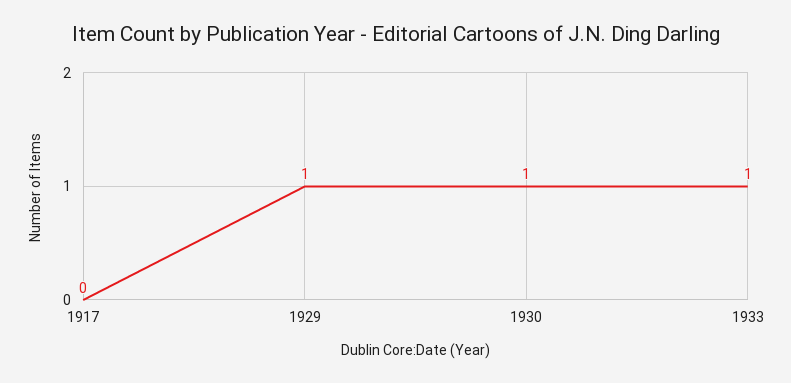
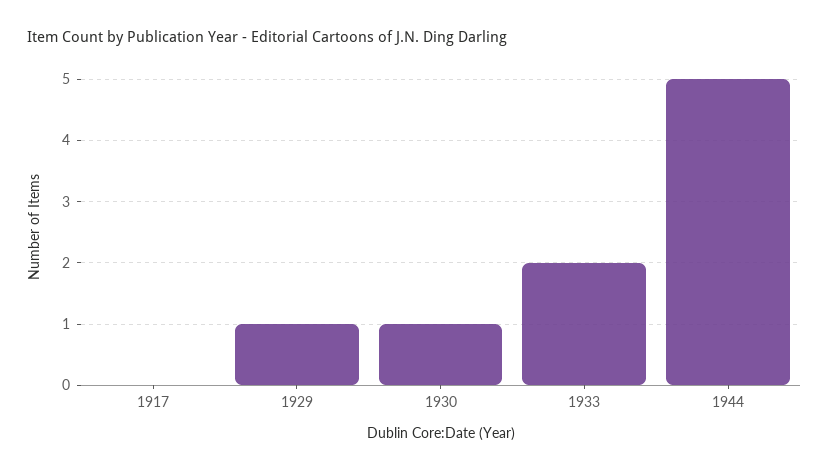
1933: 1 -> 2
1944: none -> 5

